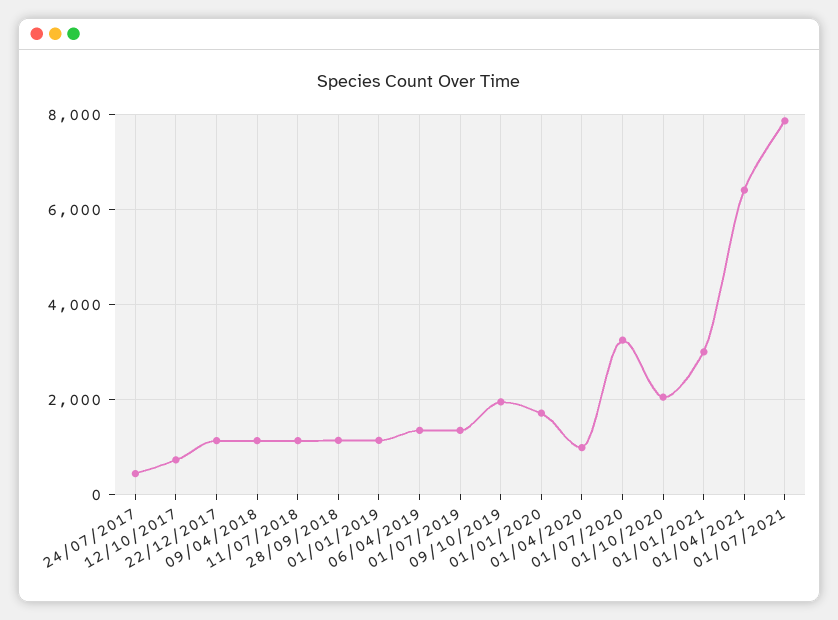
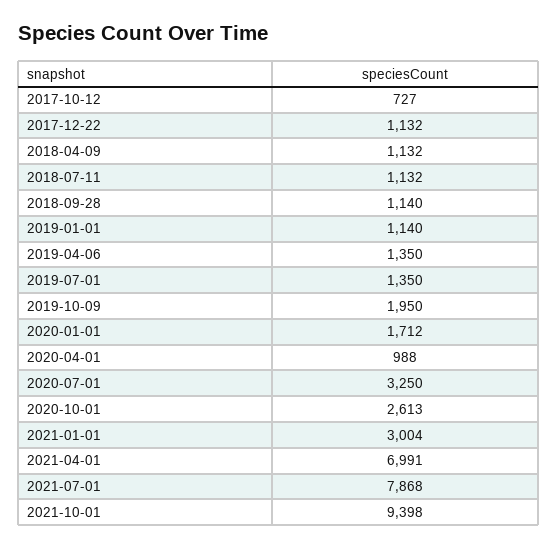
24/07/2017: 400 -> none
01/10/2020: 2000 -> 2613
01/04/2021: 6400 -> 6991
2021-10-01: none -> 9398

